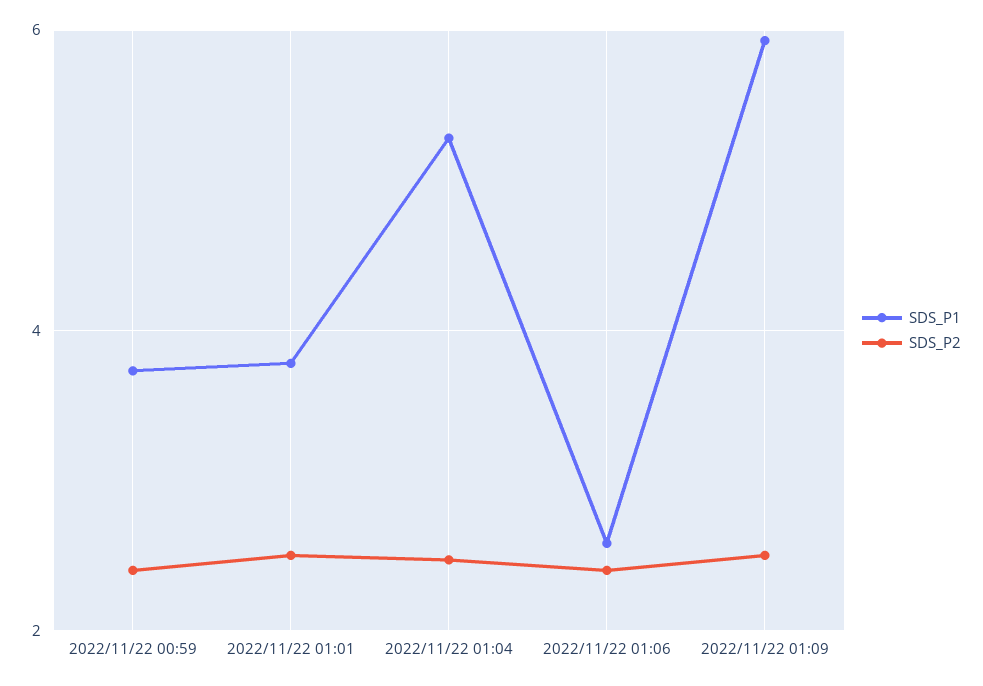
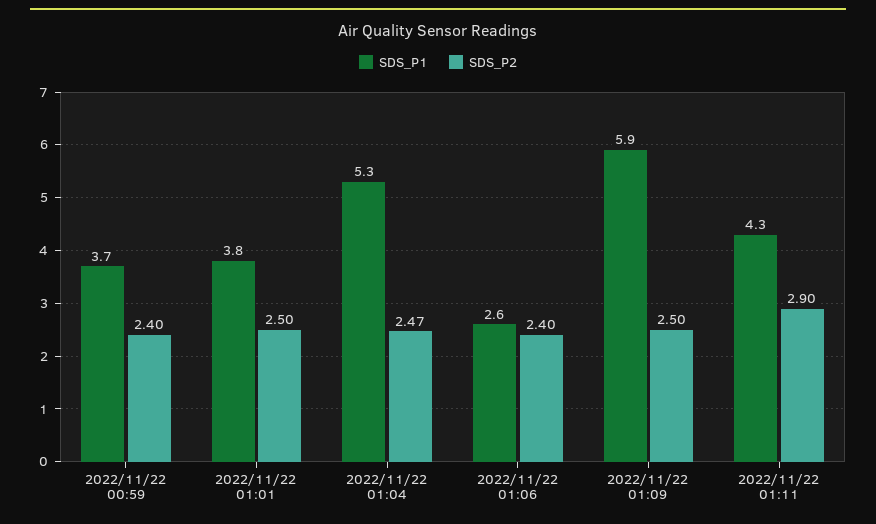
SDS_P1, 2022/11/22 01:11: none -> 4.3
SDS_P2, 2022/11/22 01:11: none -> 2.9

